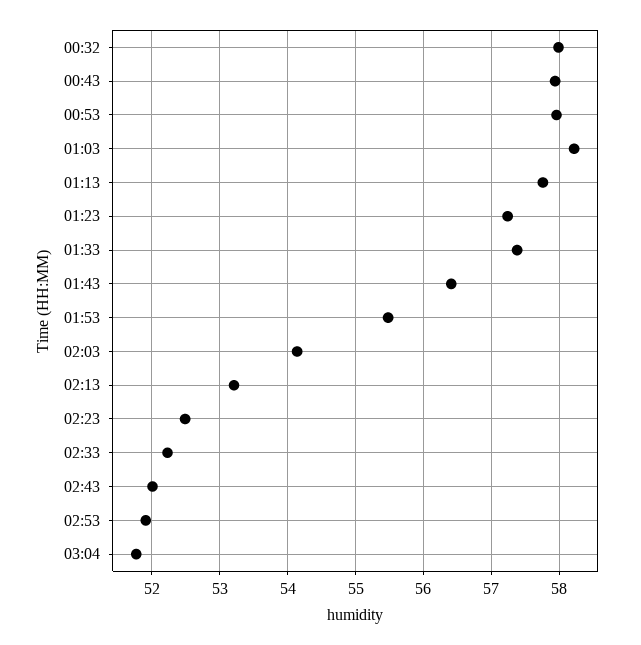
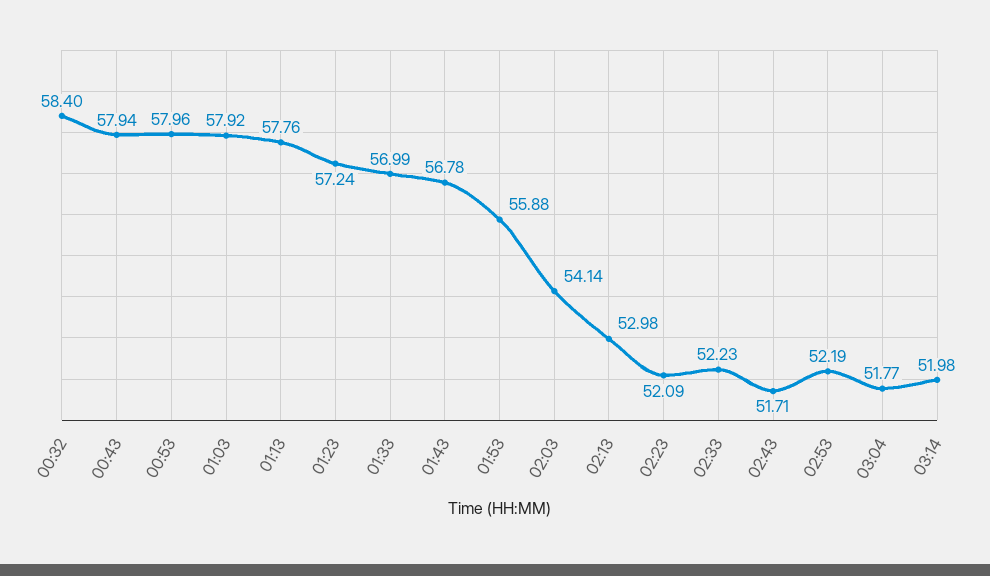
00:32: 58 -> 58.4
01:03: 58.2 -> 57.92
01:33: 57.4 -> 56.99
01:43: 56.4 -> 56.78
01:53: 55.5 -> 55.88
02:13: 53.2 -> 52.98
02:23: 52.5 -> 52.09
02:43: 52 -> 51.71
02:53: 51.9 -> 52.19
03:14: none -> 51.98

